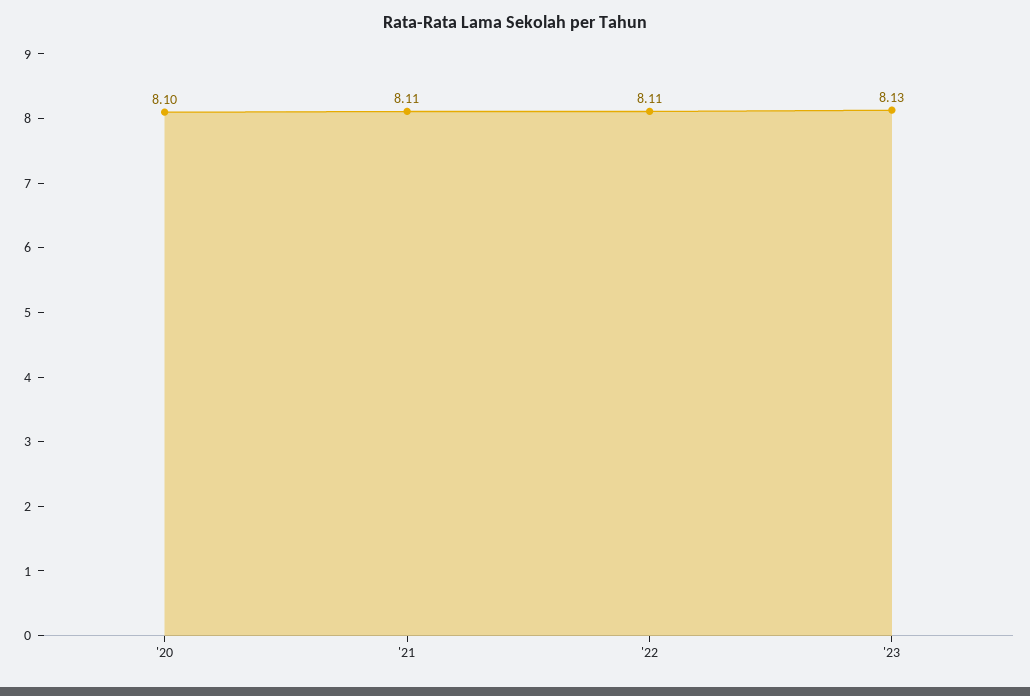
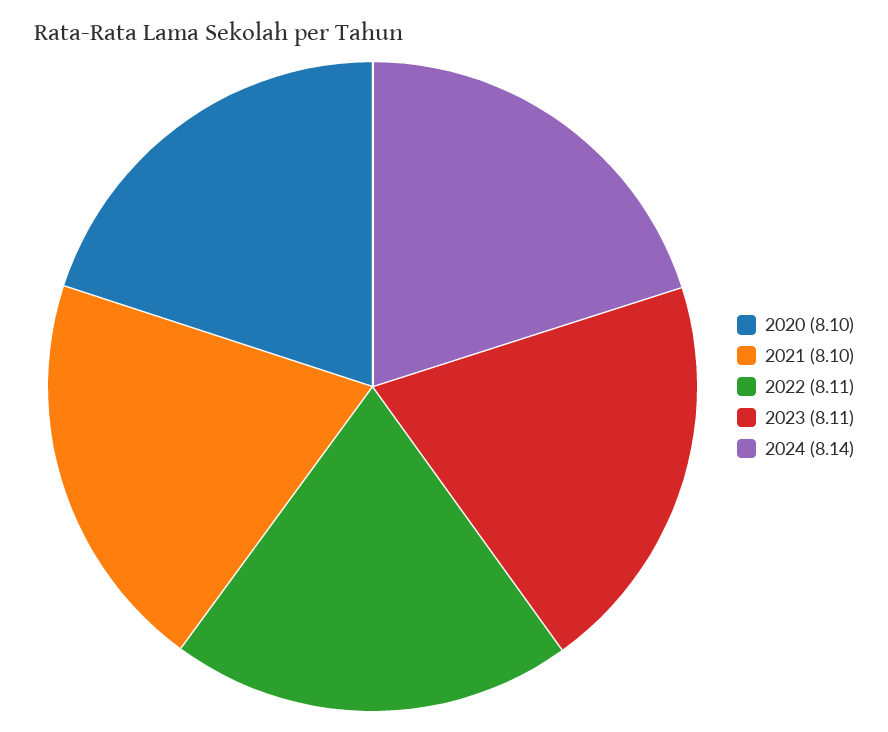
'21: 8.11 -> 8.1
'23: 8.13 -> 8.11
2024: none -> 8.14

